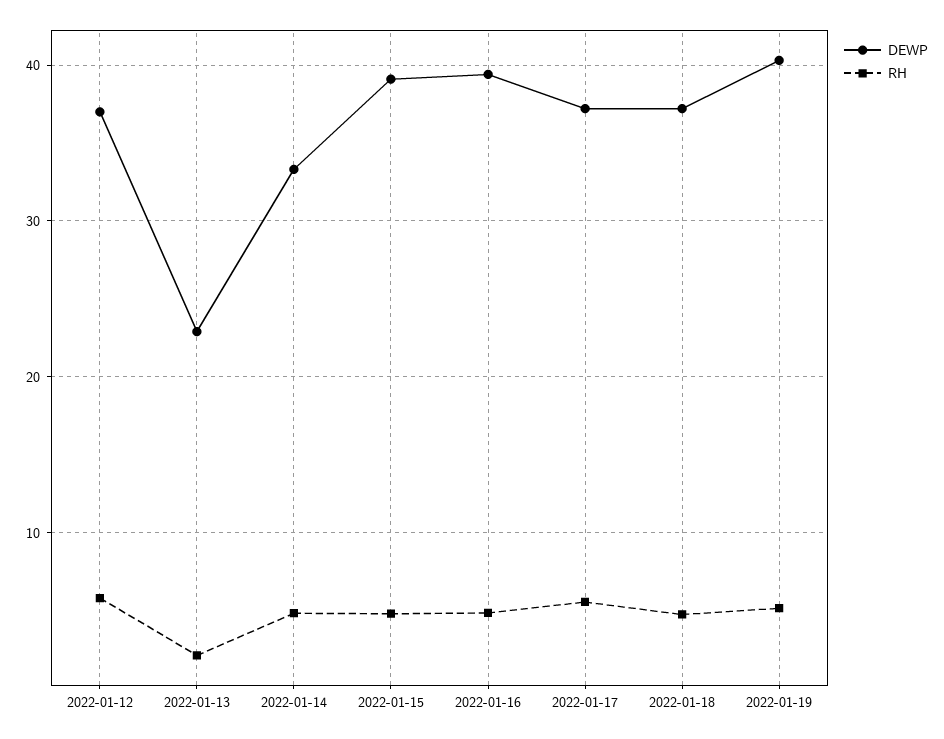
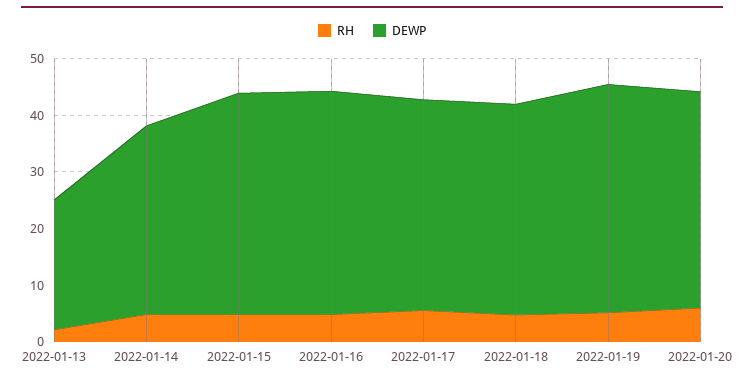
DEWP, 2022-01-12: 37 -> none
RH, 2022-01-12: 6 -> none
RH, 2022-01-20: none -> 6
DEWP, 2022-01-20: none -> 38

